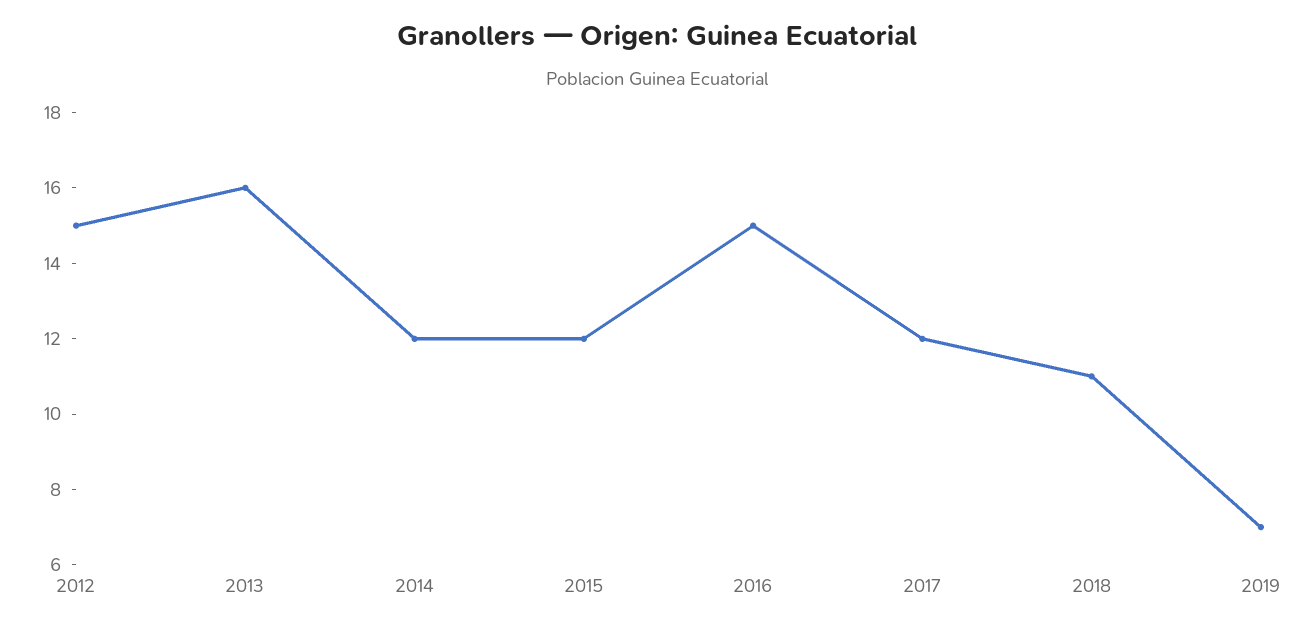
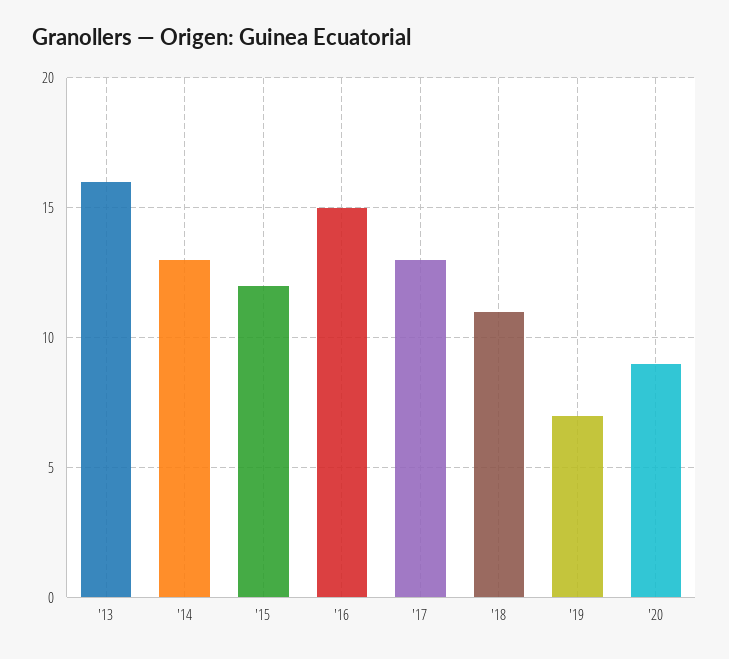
2012: 15 -> none
2014: 12 -> 13
2017: 12 -> 13
'20: none -> 9

